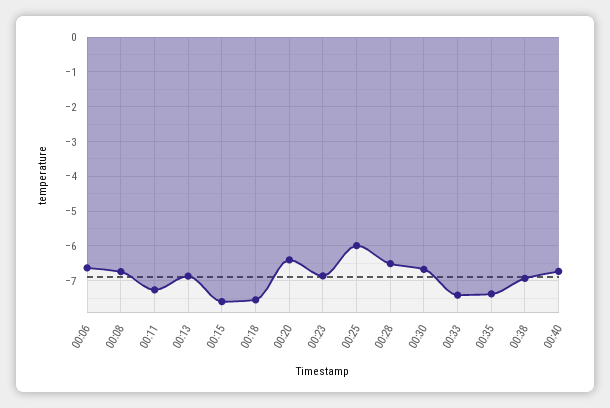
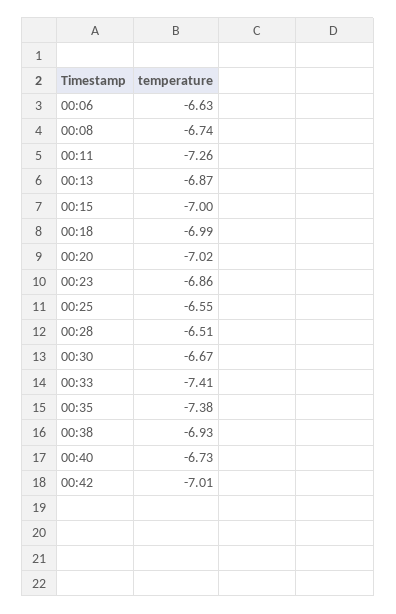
00:15: -7.6 -> -7
00:18: -7.6 -> -6.99
00:20: -6.4 -> -7.02
00:25: -6 -> -6.55
00:42: none -> -7.01

